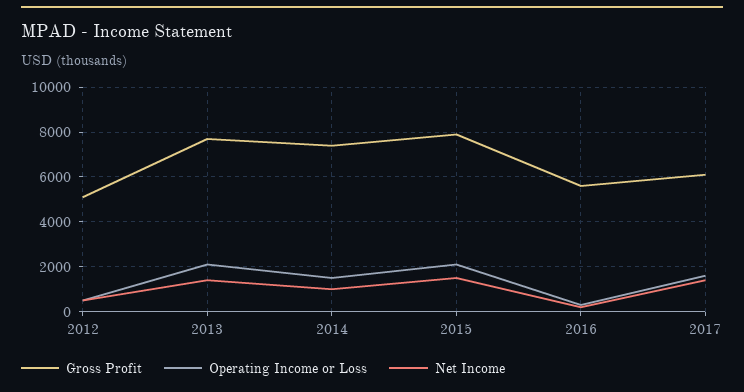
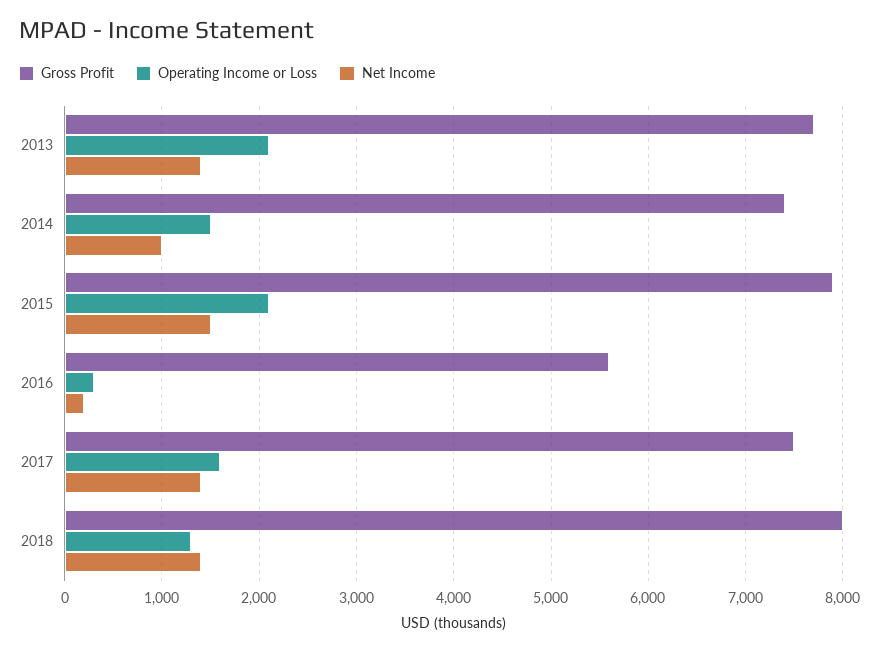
Gross Profit, 2012: 5000 -> none
Operating Income or Loss, 2012: 500 -> none
Net Income, 2012: 500 -> none
Gross Profit, 2017: 6000 -> 7500
Gross Profit, 2018: none -> 8000
Operating Income or Loss, 2018: none -> 1300
Net Income, 2018: none -> 1400

